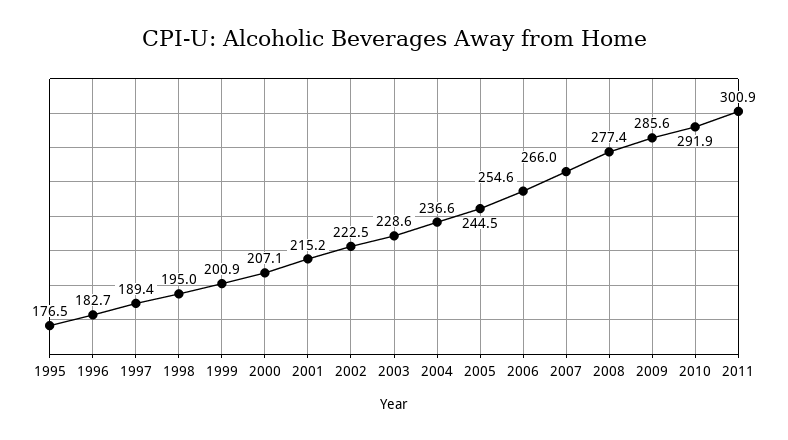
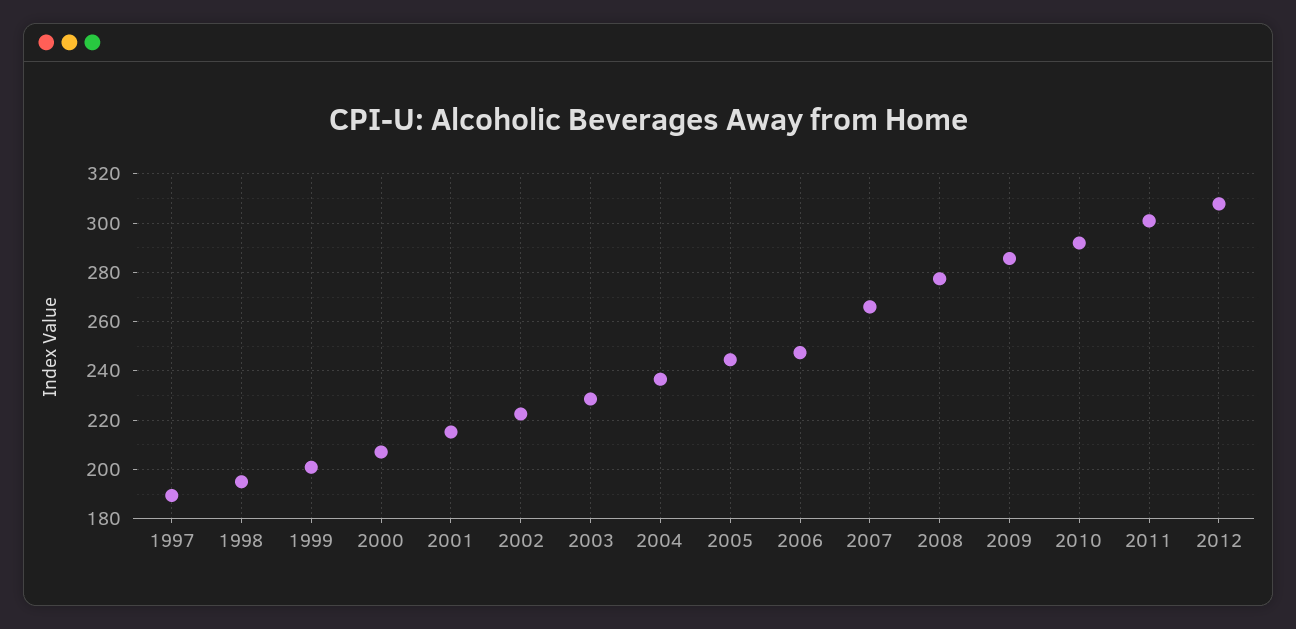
1995: 176.5 -> none
1996: 182.7 -> none
2006: 254.6 -> 247.5
2012: none -> 307.5

